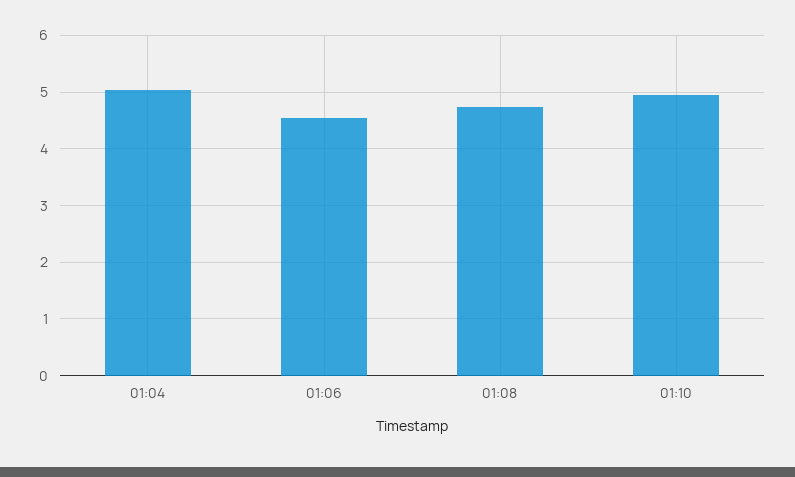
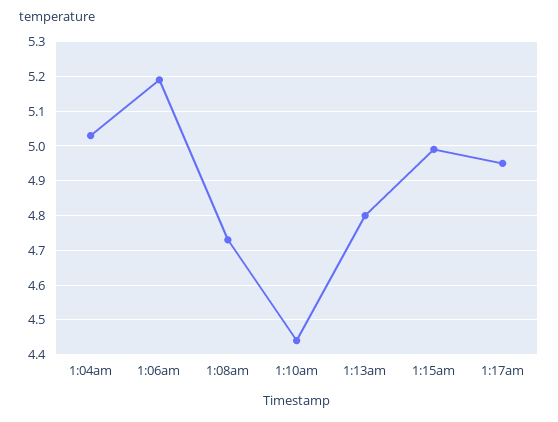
01:06: 4.6 -> 5.2
01:10: 5 -> 4.45
1:13am: none -> 4.8
1:15am: none -> 5
1:17am: none -> 4.95

